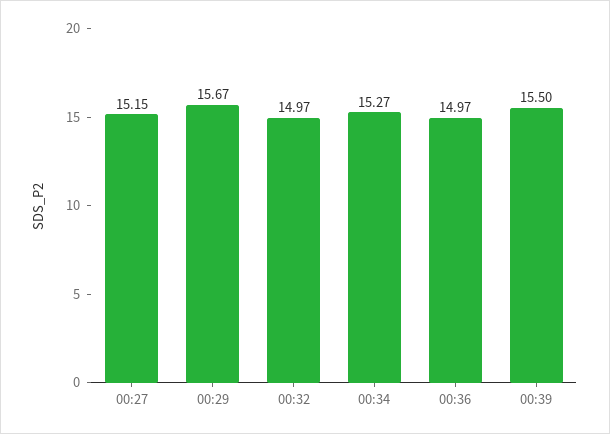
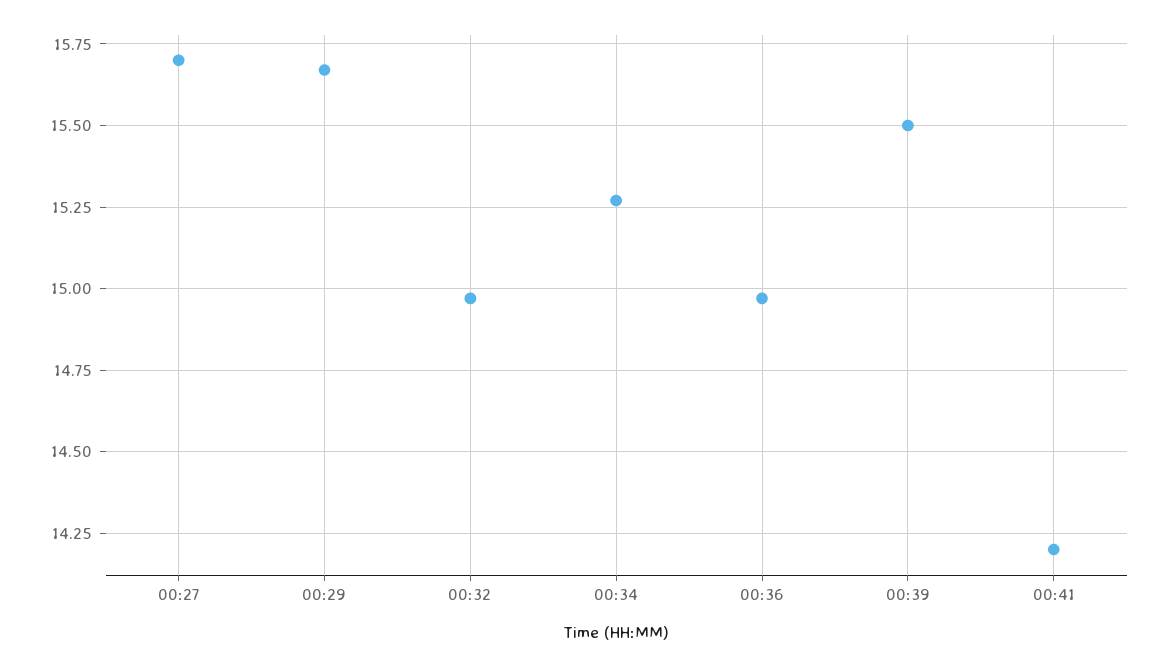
00:27: 15.15 -> 15.7
00:41: none -> 14.2

